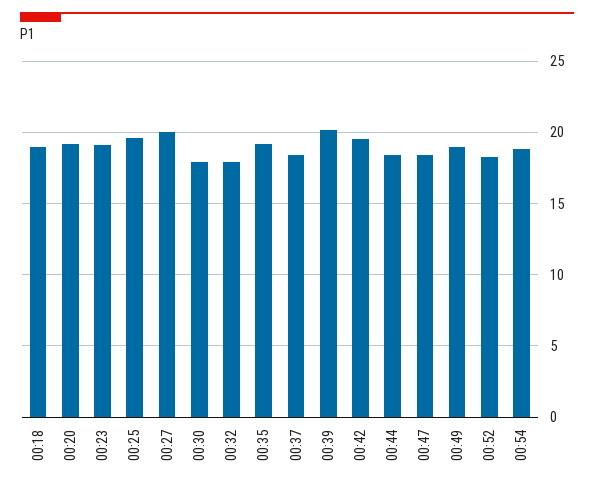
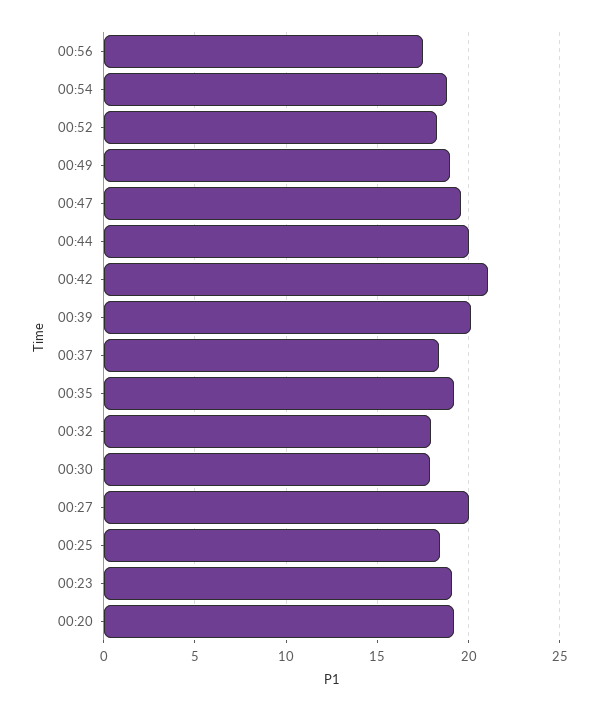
00:18: 19 -> none
00:25: 19.5 -> 18.5
00:42: 19.5 -> 21
00:44: 18.5 -> 20
00:47: 18.5 -> 19.5
00:56: none -> 17.5

